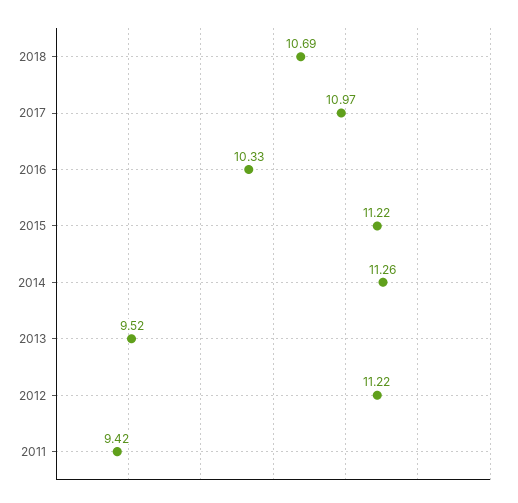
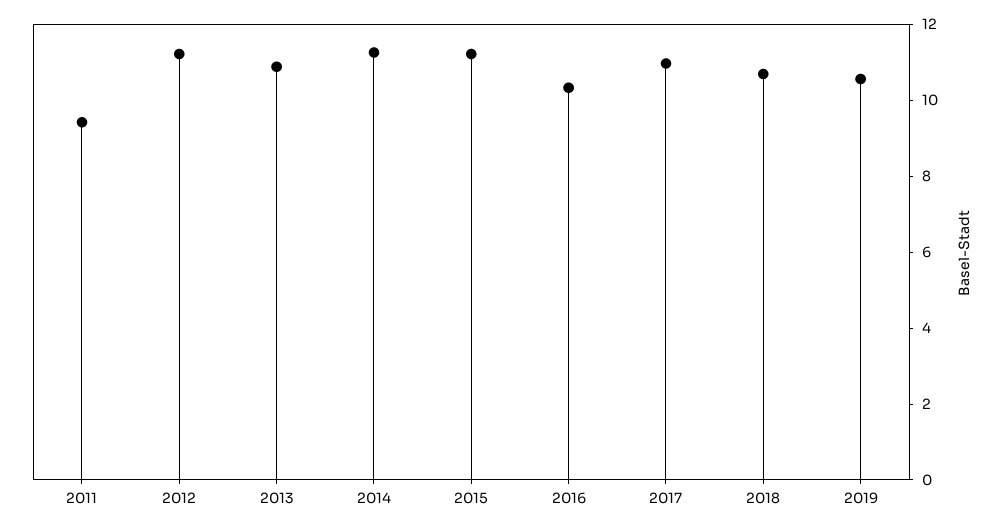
2013: 9.52 -> 11
2019: none -> 10.5

